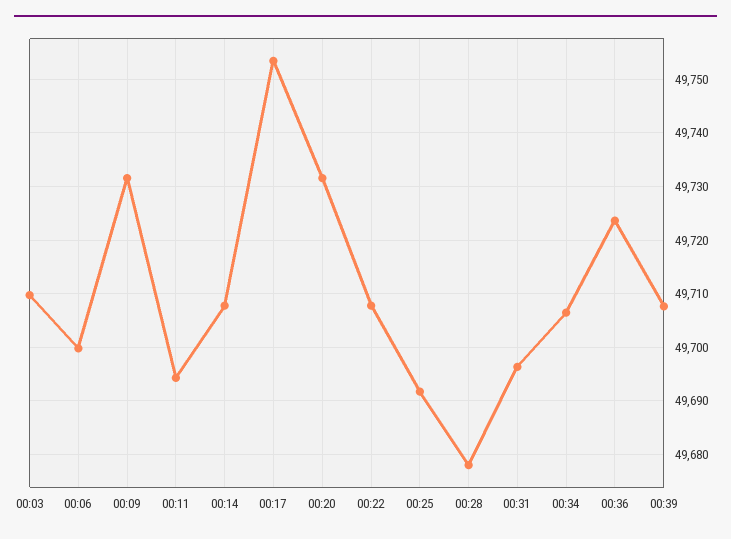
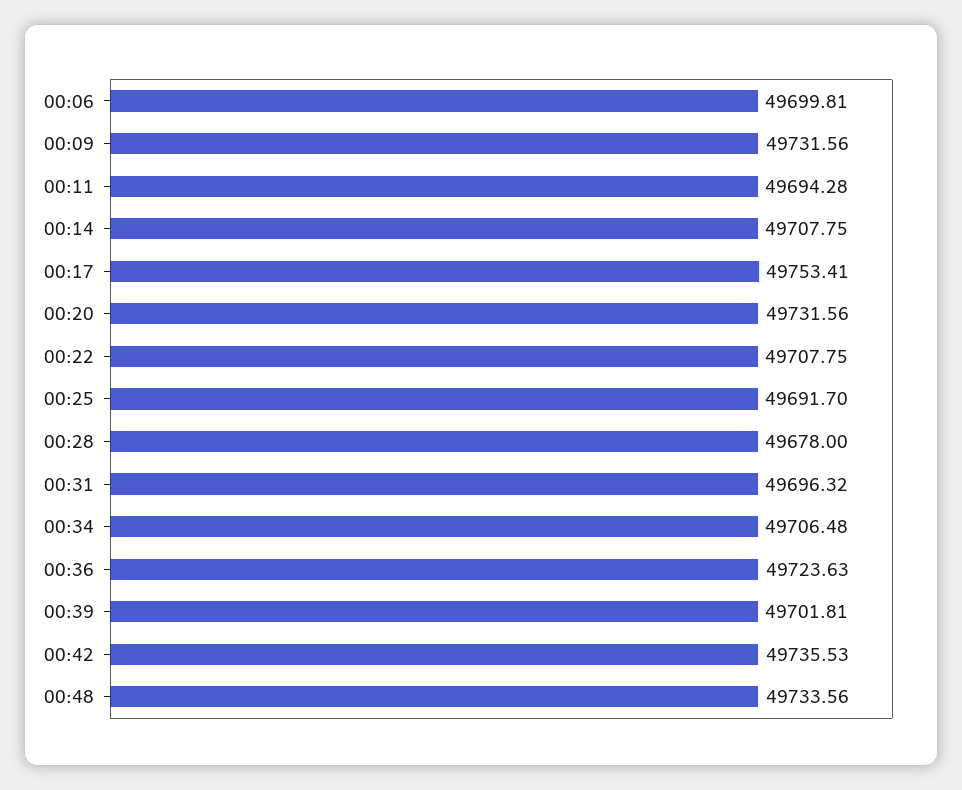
00:03: 49710 -> none
00:39: 49708 -> 49701.81
00:42: none -> 49735.53
00:48: none -> 49733.56

